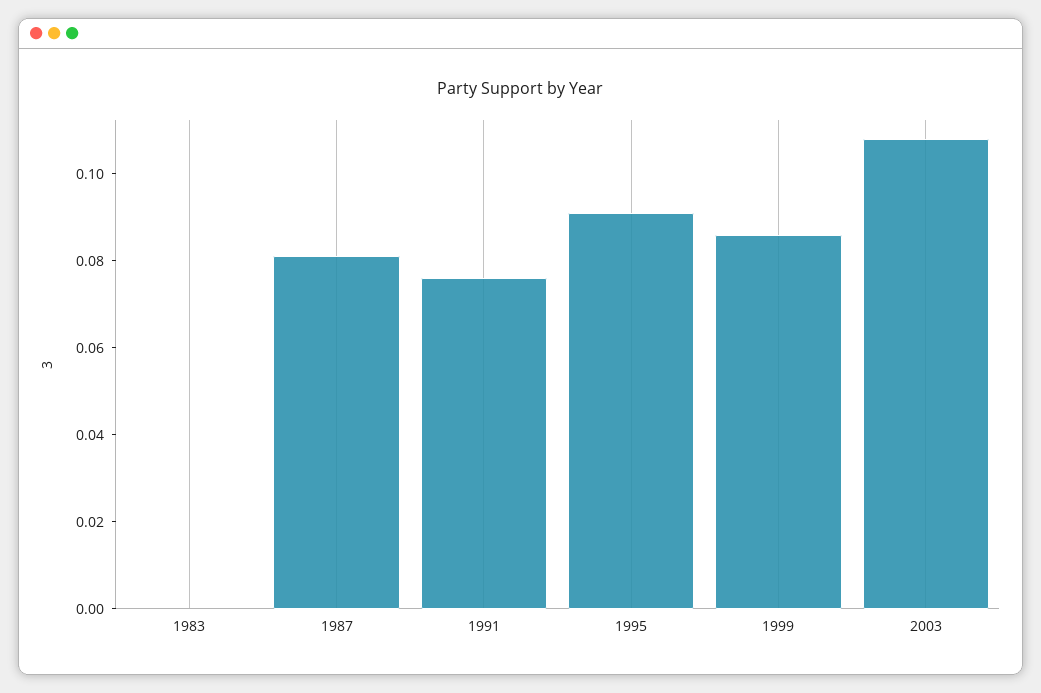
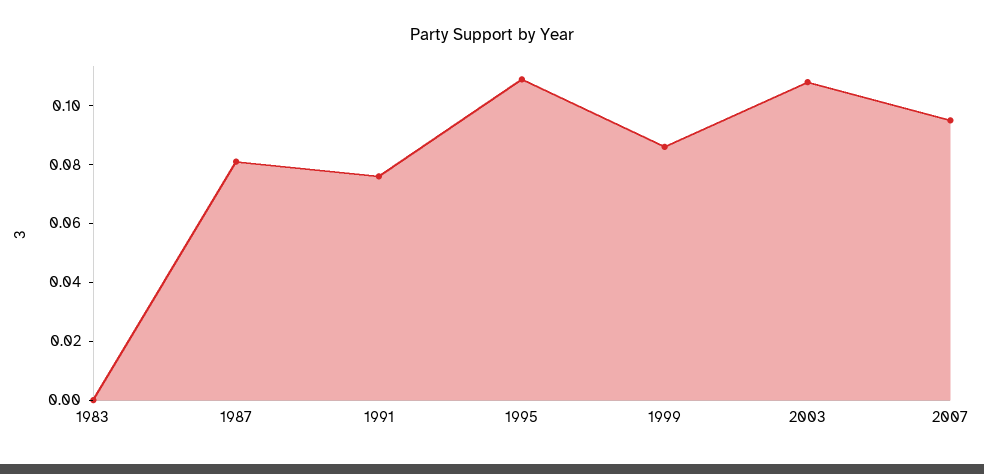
1995: 0.09 -> 0.11
2007: none -> 0.095

